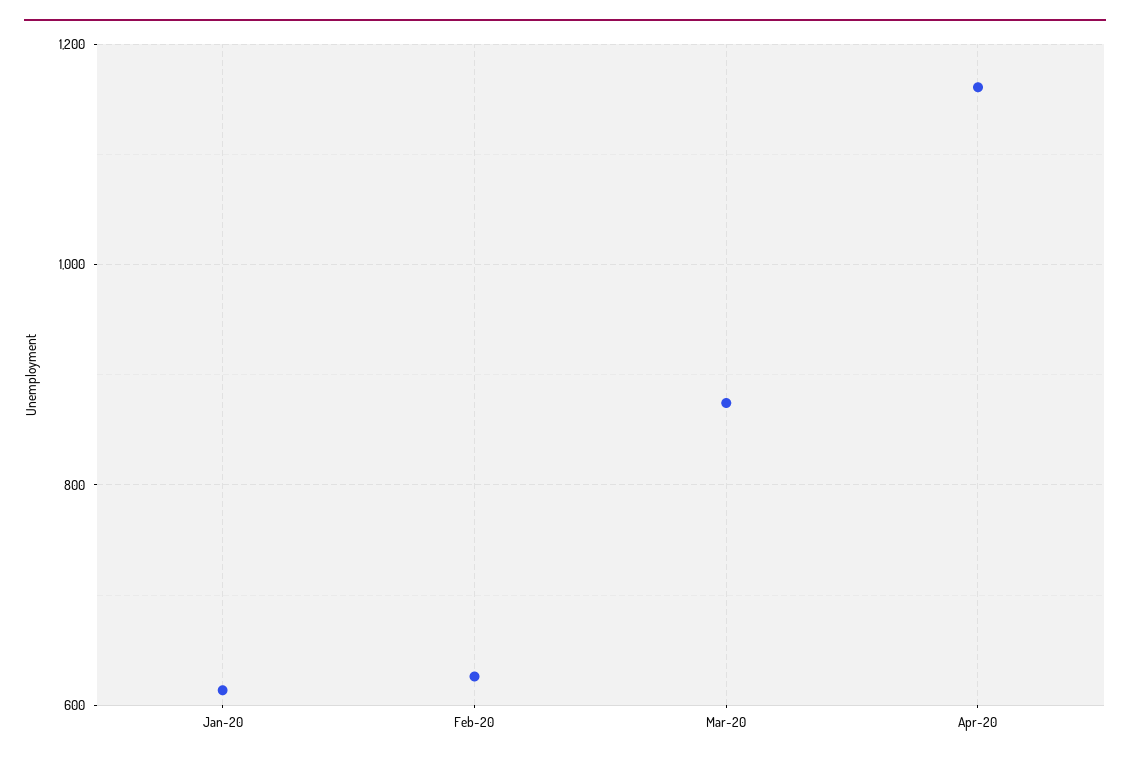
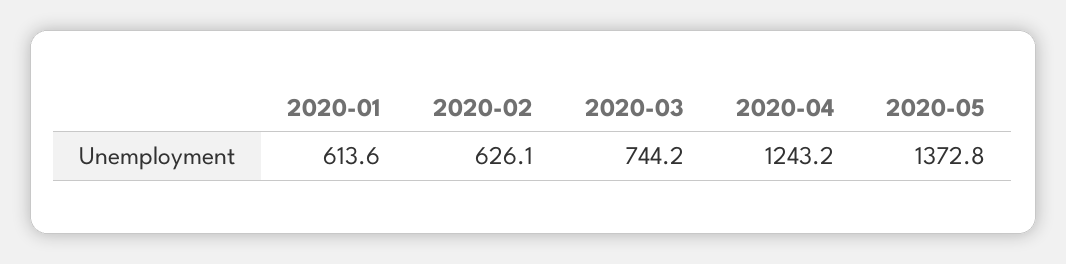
Mar-20: 880 -> 744.2
Apr-20: 1160 -> 1243.2
2020-05: none -> 1372.8

